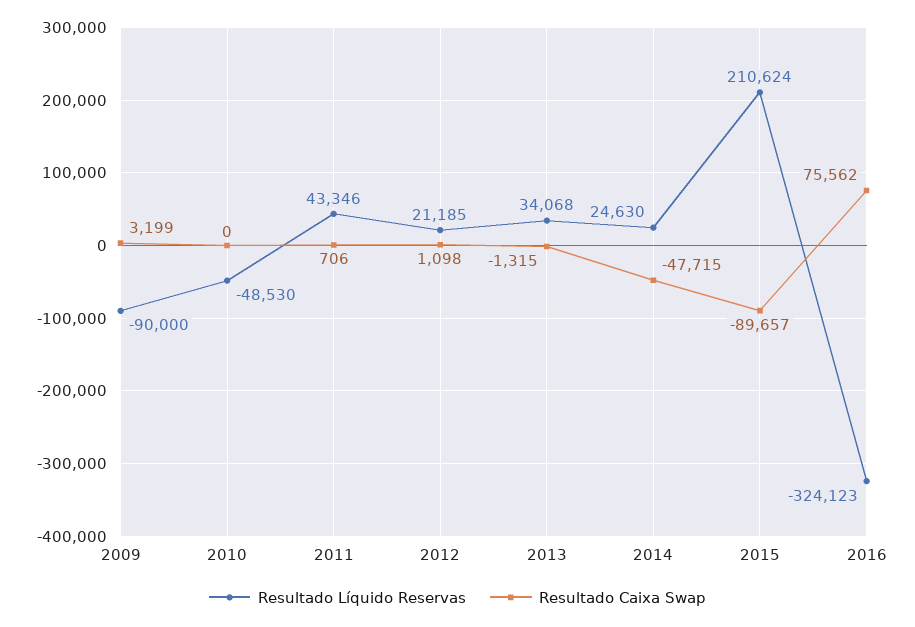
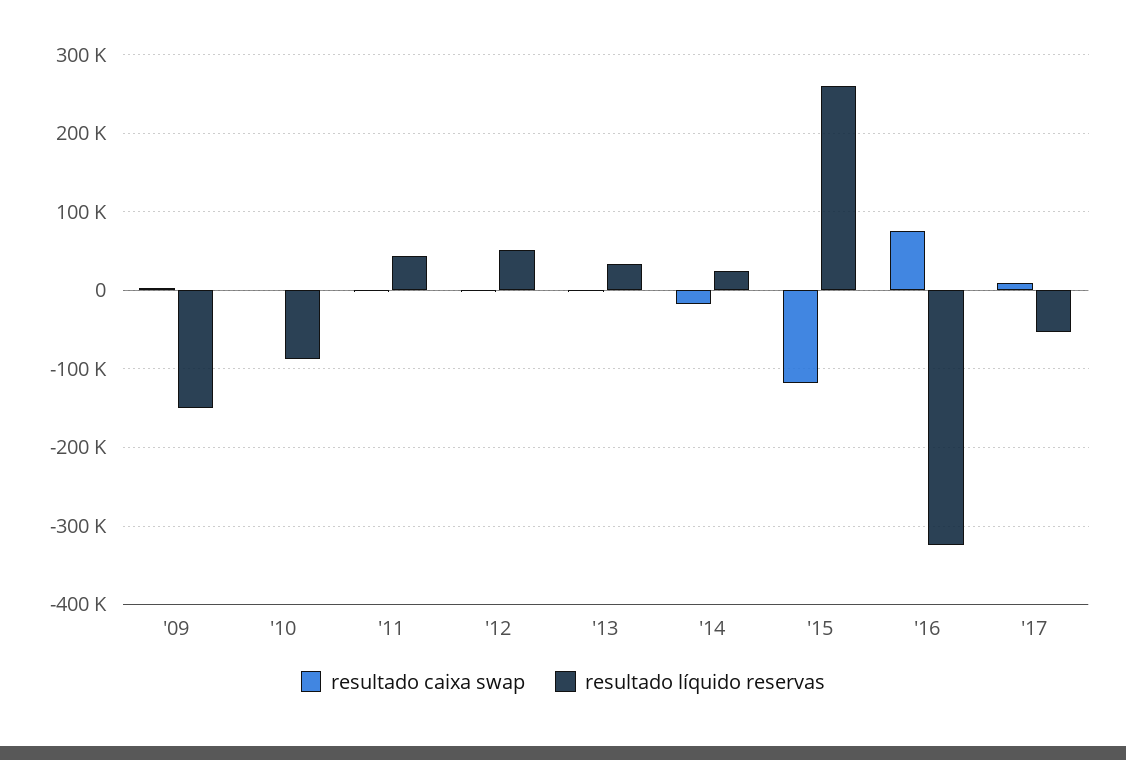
Resultado Líquido Reservas, 2009: -90000 -> -150000
Resultado Líquido Reservas, 2010: -48530 -> -90000
Resultado Líquido Reservas, 2012: 21185 -> 50000
Resultado Caixa Swap, 2014: -47715 -> -20000
Resultado Líquido Reservas, 2015: 210624 -> 260000
Resultado Caixa Swap, 2015: -89657 -> -120000
Resultado Caixa Swap, '17: none -> 10000
Resultado Líquido Reservas, '17: none -> -50000

